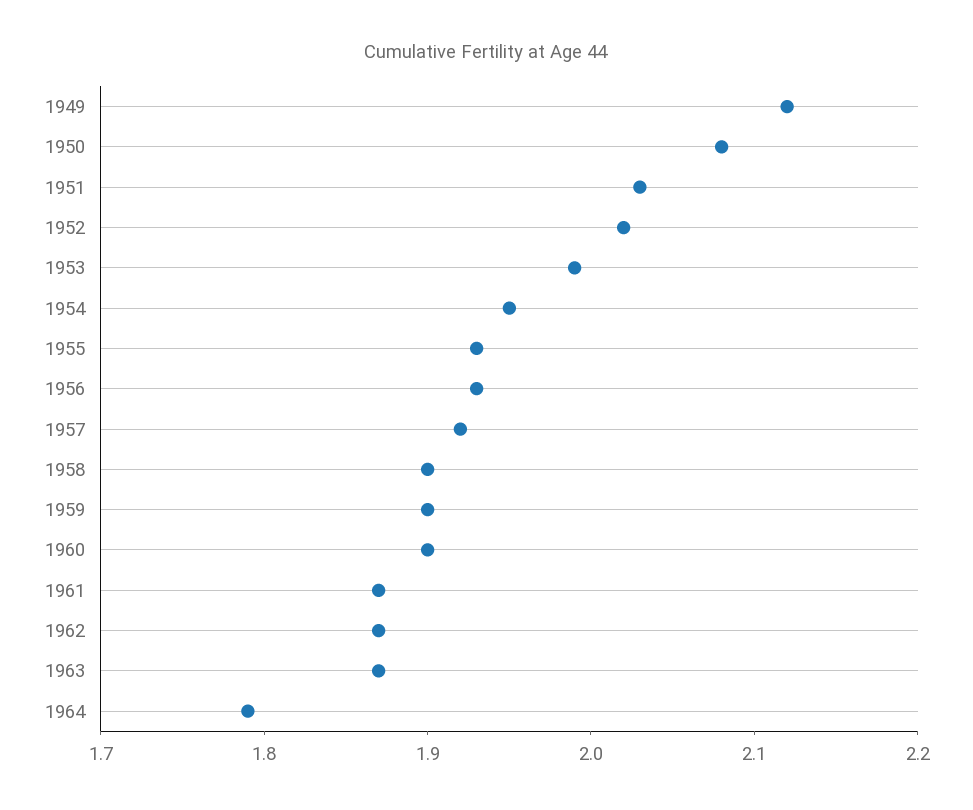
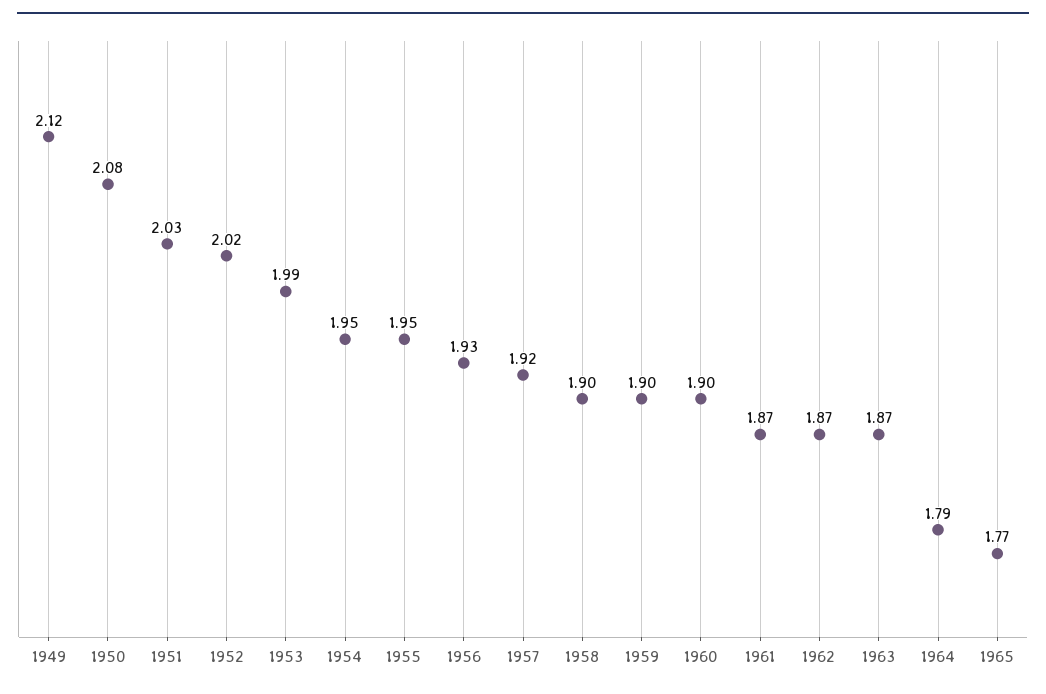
1955: 1.93 -> 1.95
1965: none -> 1.77

